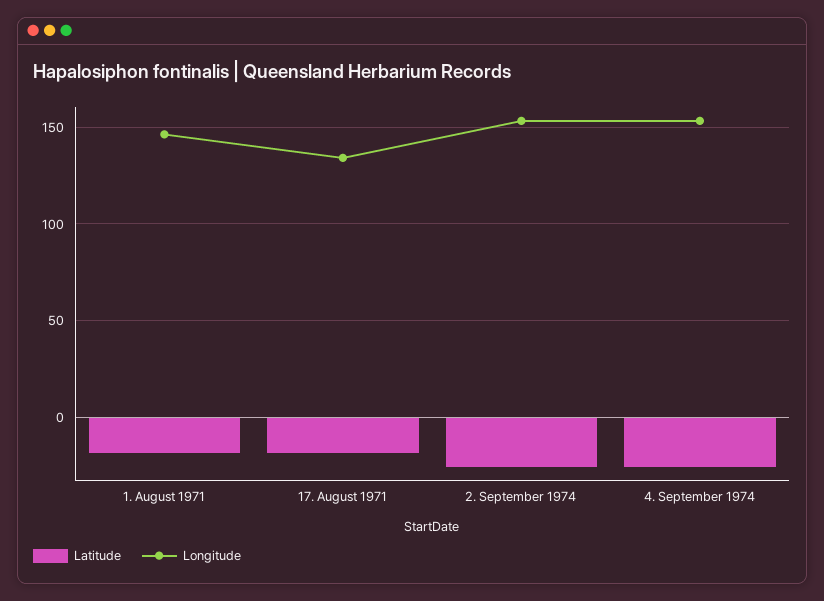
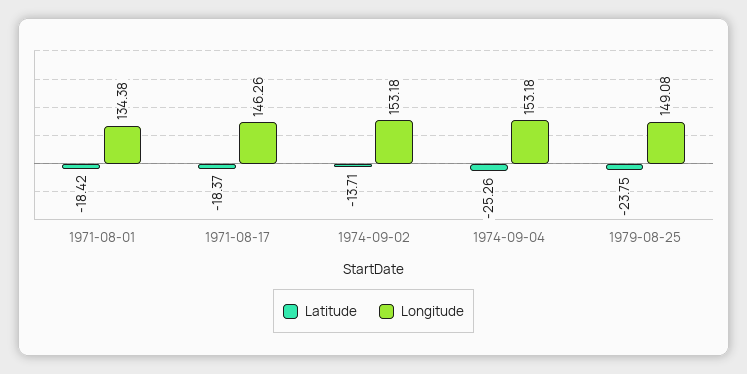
Longitude, 1. August 1971: 145 -> 134.38
Longitude, 17. August 1971: 135 -> 146.26
Latitude, 2. September 1974: -25 -> -13.71
Latitude, 1979-08-25: none -> -23.75
Longitude, 1979-08-25: none -> 149.08

